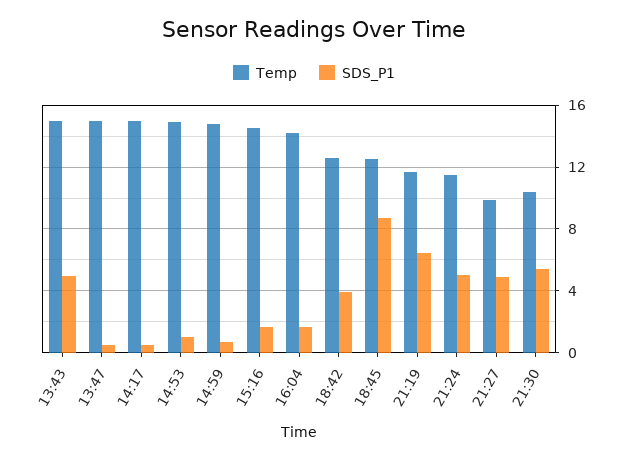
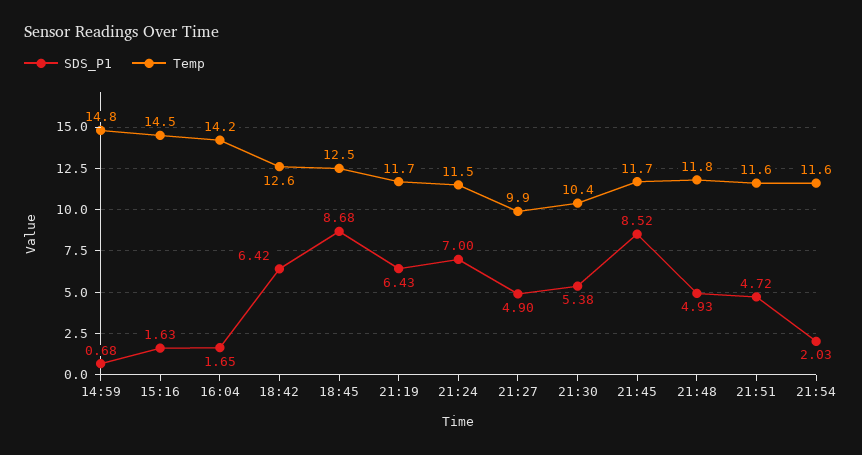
Temp, 13:43: 15 -> none
SDS_P1, 13:43: 5 -> none
Temp, 13:47: 15 -> none
SDS_P1, 13:47: 0.5 -> none
Temp, 14:17: 15 -> none
SDS_P1, 14:17: 0.5 -> none
Temp, 14:53: 15 -> none
SDS_P1, 14:53: 1 -> none
SDS_P1, 18:42: 4 -> 6.42
SDS_P1, 21:24: 5 -> 7
SDS_P1, 21:45: none -> 8.52
Temp, 21:45: none -> 11.7
SDS_P1, 21:48: none -> 4.93
Temp, 21:48: none -> 11.8
SDS_P1, 21:51: none -> 4.72
Temp, 21:51: none -> 11.6
SDS_P1, 21:54: none -> 2.03
Temp, 21:54: none -> 11.6

